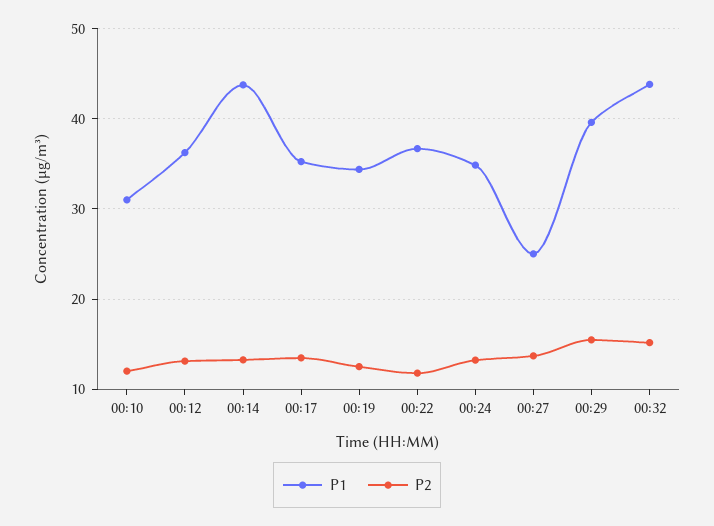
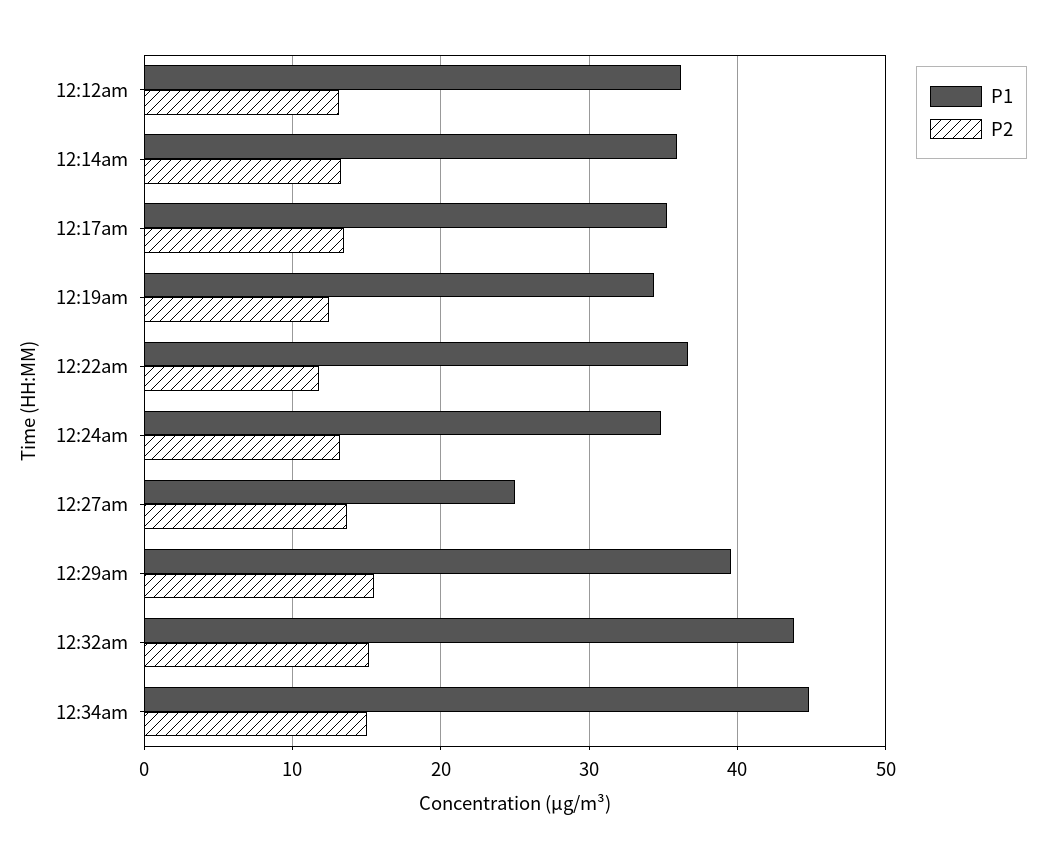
P1, 00:10: 31 -> none
P2, 00:10: 12 -> none
P1, 00:14: 44 -> 36
P1, 12:34am: none -> 45
P2, 12:34am: none -> 15

